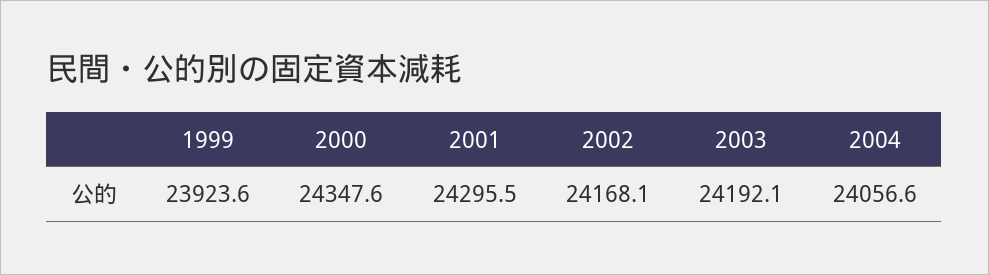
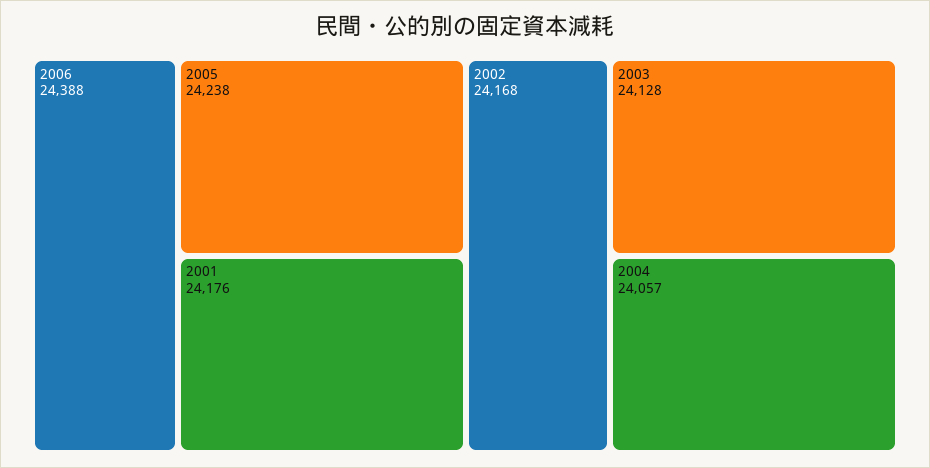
1999: 23923.6 -> none
2000: 24347.6 -> none
2001: 24295.5 -> 24176
2003: 24192.1 -> 24128
2006: none -> 24388
2005: none -> 24238

